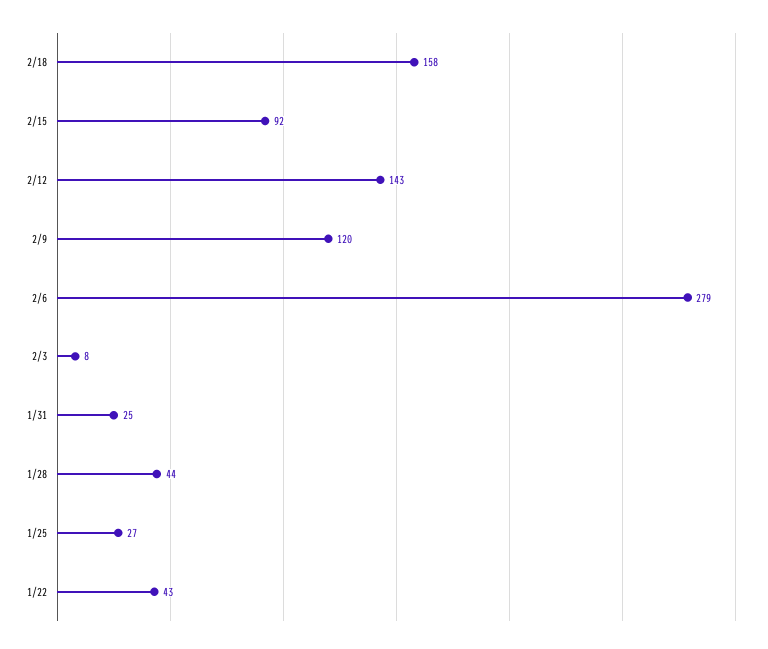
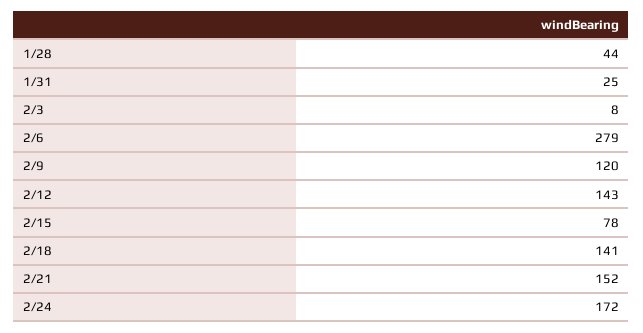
2/18: 158 -> 141
2/15: 92 -> 78
1/25: 27 -> none
1/22: 43 -> none
2/21: none -> 152
2/24: none -> 172

